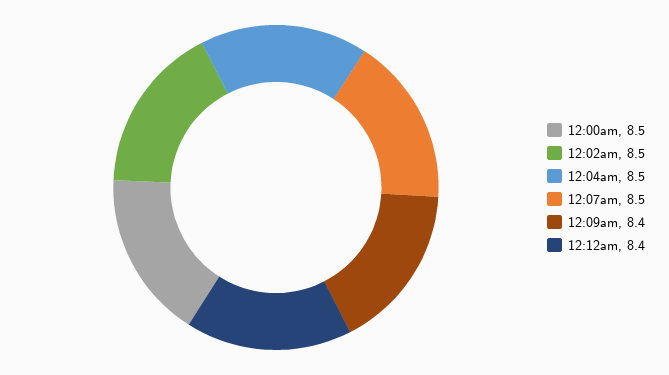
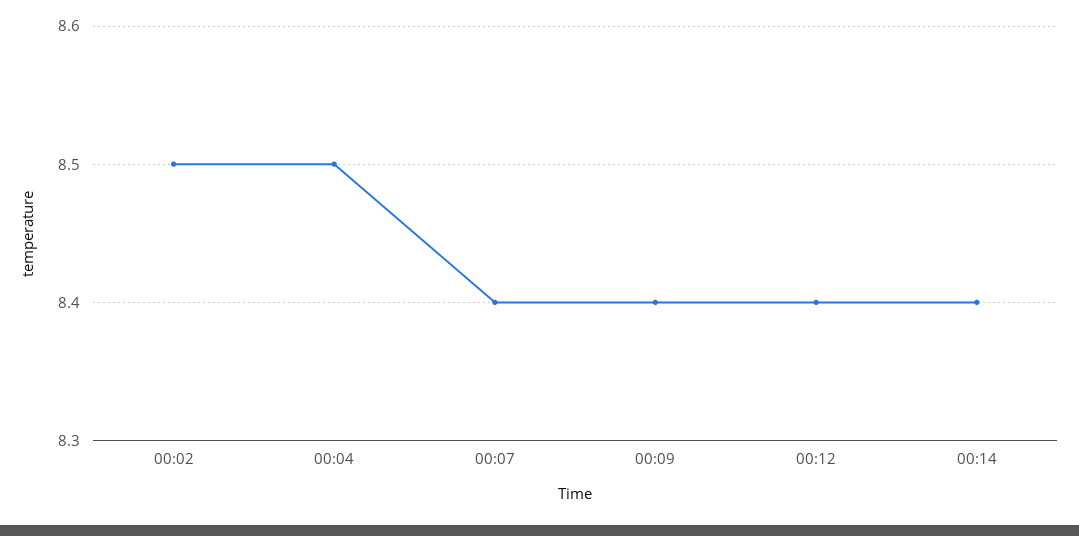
12:00am: 8.5 -> none
12:07am: 8.5 -> 8.4
00:14: none -> 8.4

